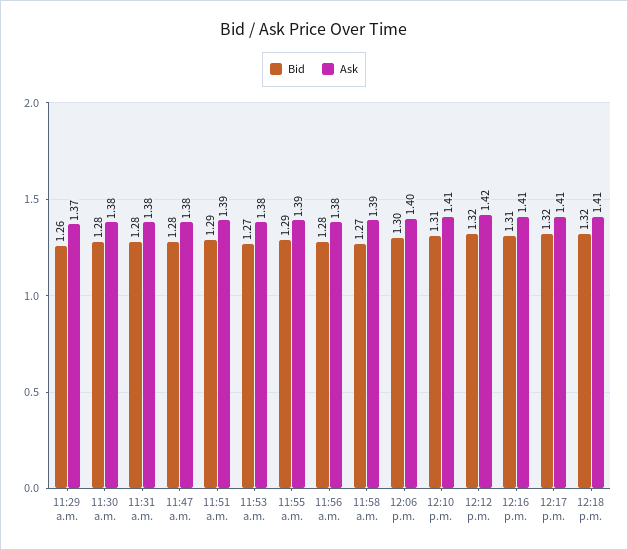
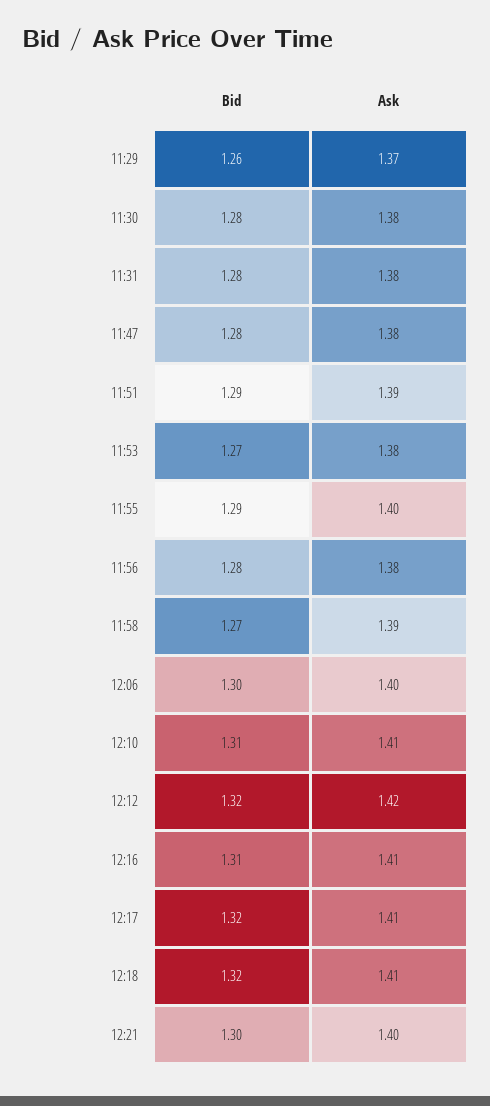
Ask, 11:55 a.m.: 1.39 -> 1.4
Bid, 12:21: none -> 1.3
Ask, 12:21: none -> 1.4

